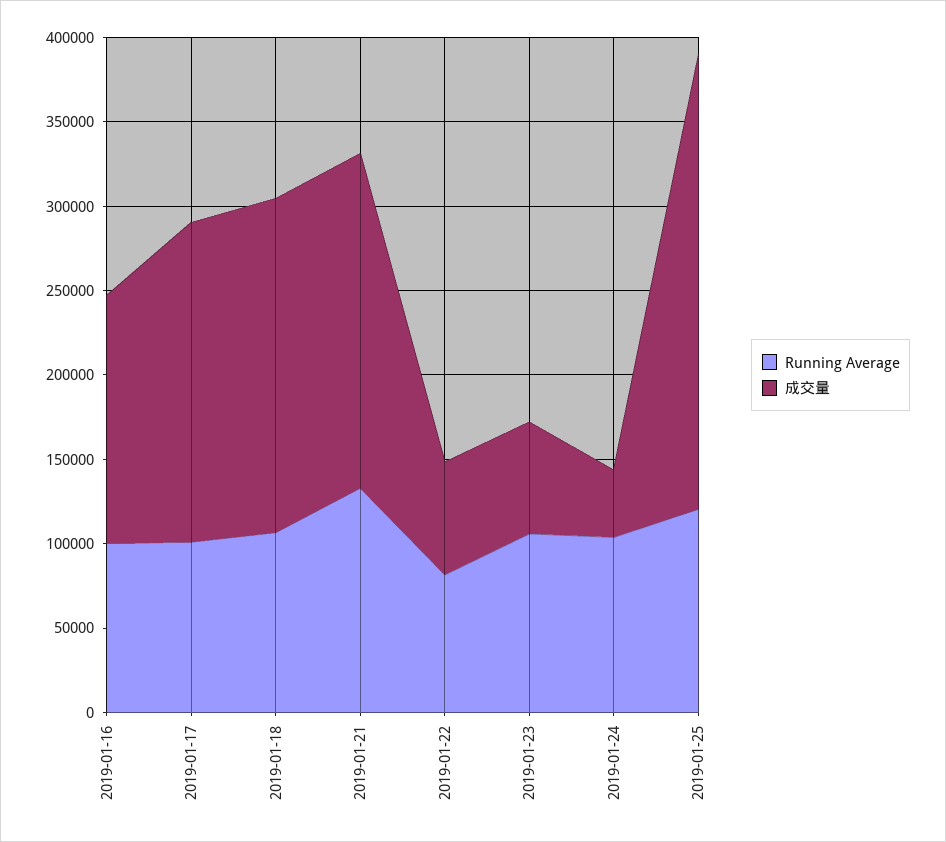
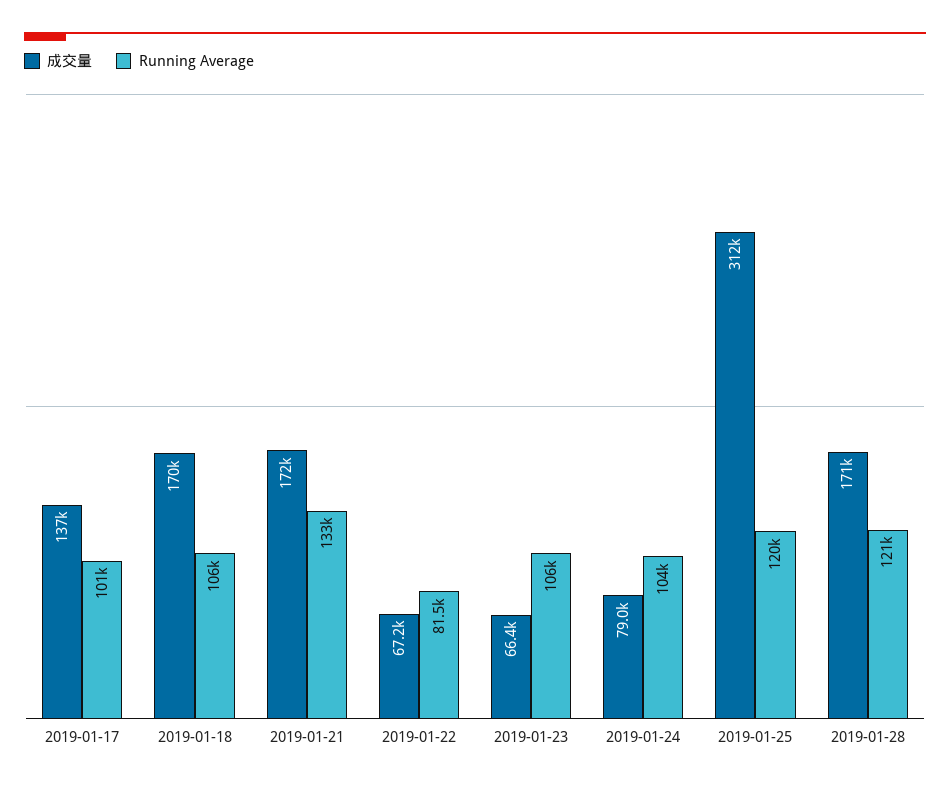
Running Average, 2019-01-16: 100000 -> none
成交量, 2019-01-16: 150000 -> none
成交量, 2019-01-17: 190000 -> 137000
成交量, 2019-01-18: 200000 -> 170000
成交量, 2019-01-21: 200000 -> 172000
成交量, 2019-01-24: 40000 -> 79000
成交量, 2019-01-25: 270000 -> 312000
成交量, 2019-01-28: none -> 171000
Running Average, 2019-01-28: none -> 121000

